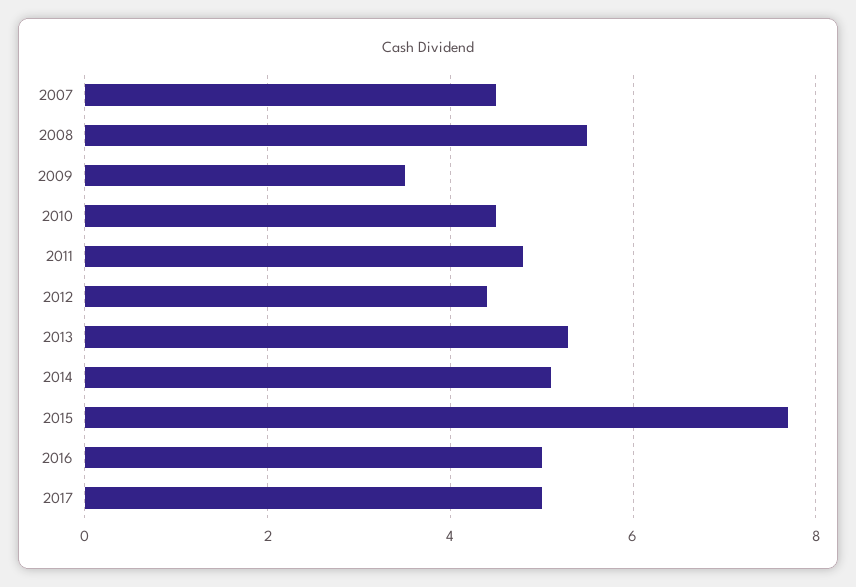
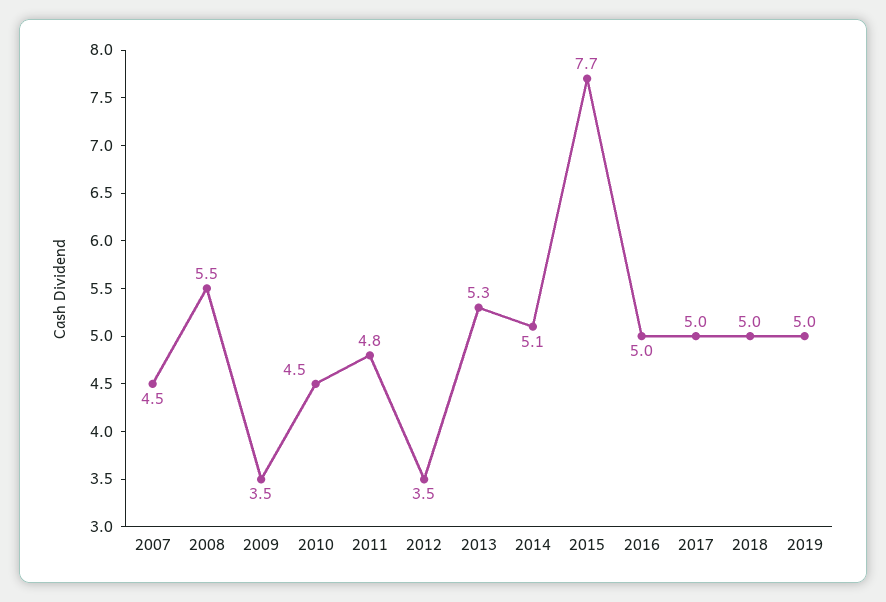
2012: 4.4 -> 3.5
2018: none -> 5
2019: none -> 5

